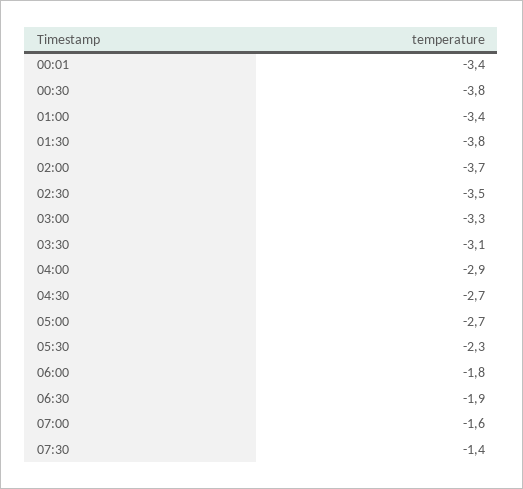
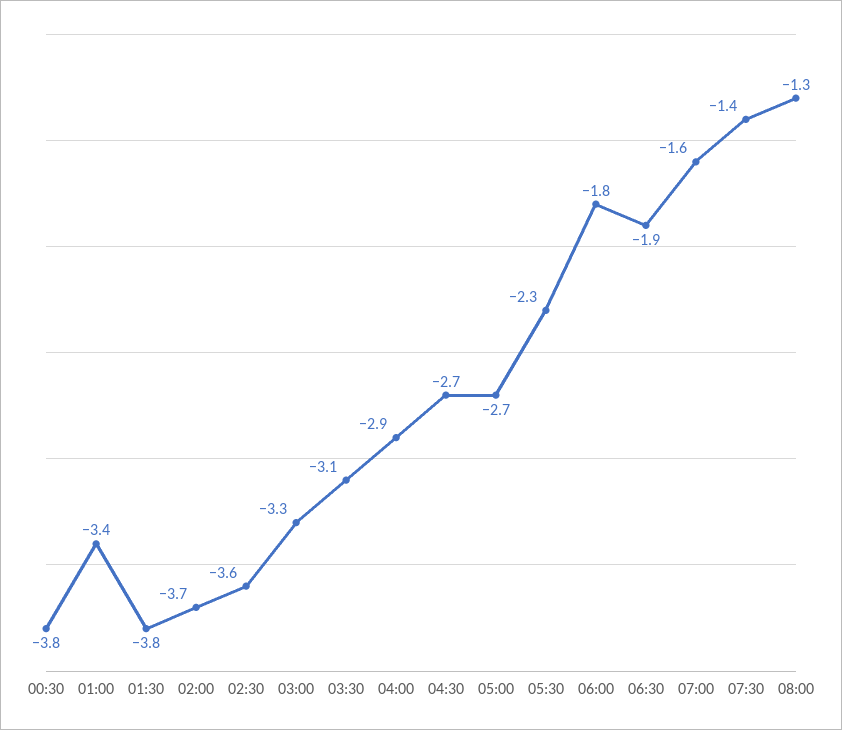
00:01: -3.4 -> none
02:30: -3.5 -> -3.6
08:00: none -> -1.3

